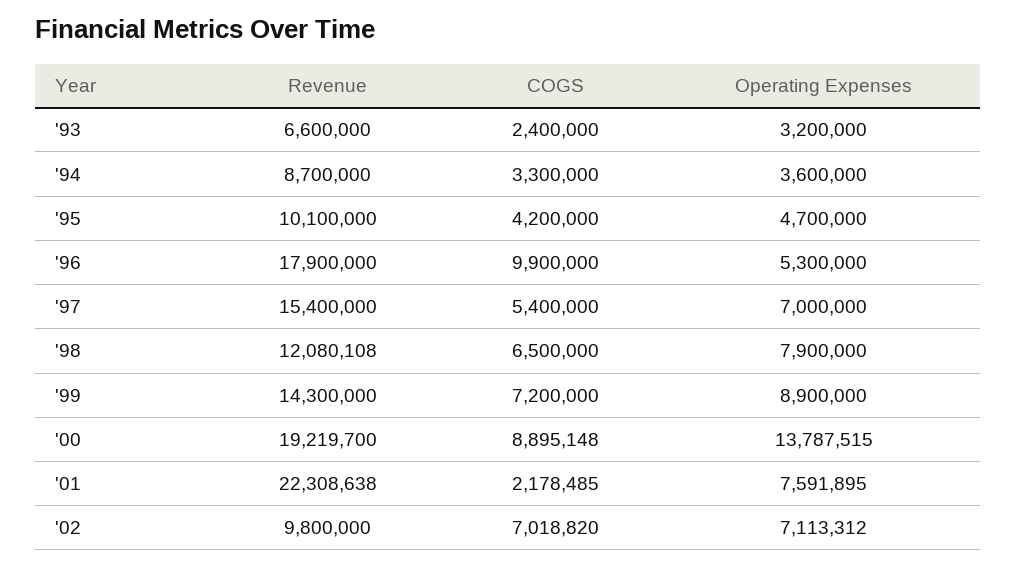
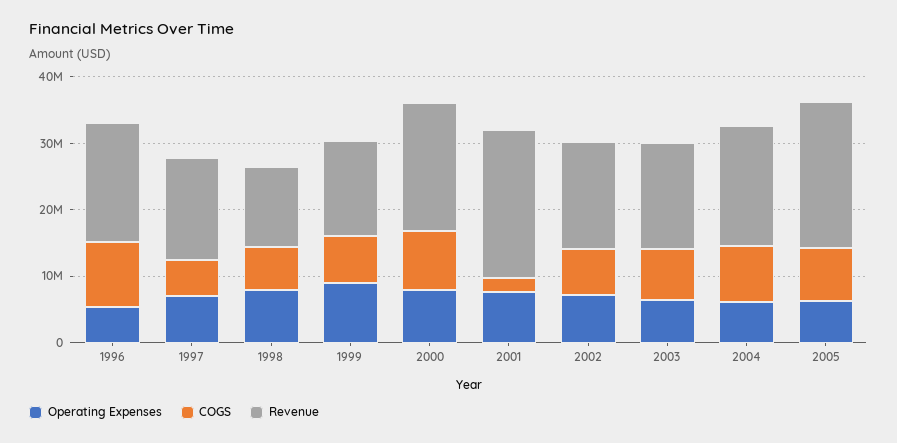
Revenue, '93: 6600000 -> none
COGS, '93: 2400000 -> none
Operating Expenses, '93: 3200000 -> none
Revenue, '94: 8700000 -> none
COGS, '94: 3300000 -> none
Operating Expenses, '94: 3600000 -> none
Revenue, '95: 10100000 -> none
COGS, '95: 4200000 -> none
Operating Expenses, '95: 4700000 -> none
Operating Expenses, '00: 13787515 -> 8000000
Revenue, '02: 9800000 -> 16000000
Operating Expenses, 2003: none -> 6000000
COGS, 2003: none -> 8000000
Revenue, 2003: none -> 16000000
Operating Expenses, 2004: none -> 6000000
COGS, 2004: none -> 8000000
Revenue, 2004: none -> 18000000
Operating Expenses, 2005: none -> 6000000
COGS, 2005: none -> 8000000
Revenue, 2005: none -> 22000000

